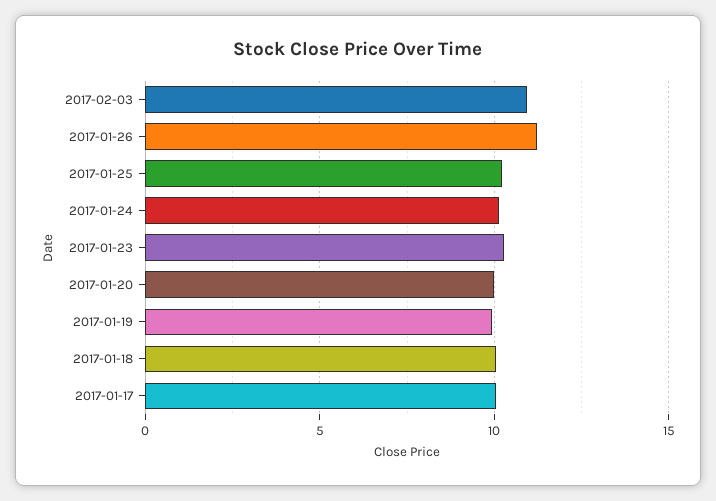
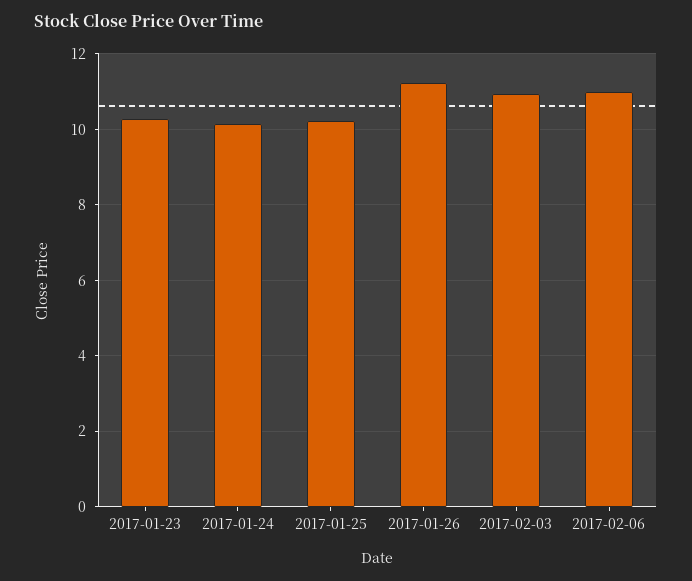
2017-01-20: 10 -> none
2017-01-19: 10 -> none
2017-01-18: 10 -> none
2017-01-17: 10 -> none
2017-02-06: none -> 11

